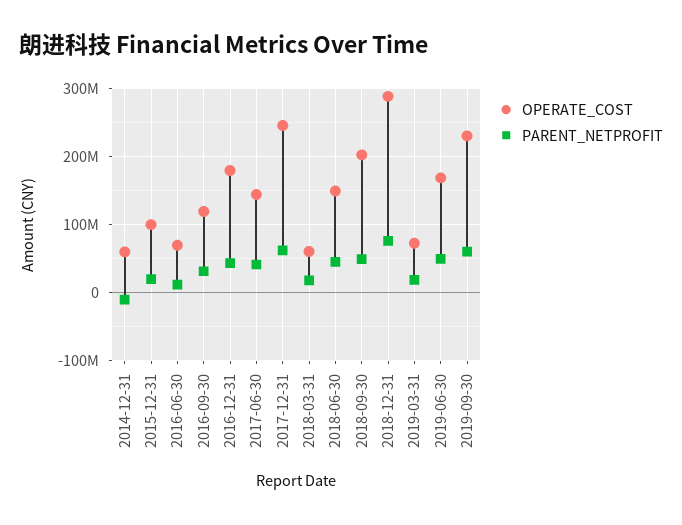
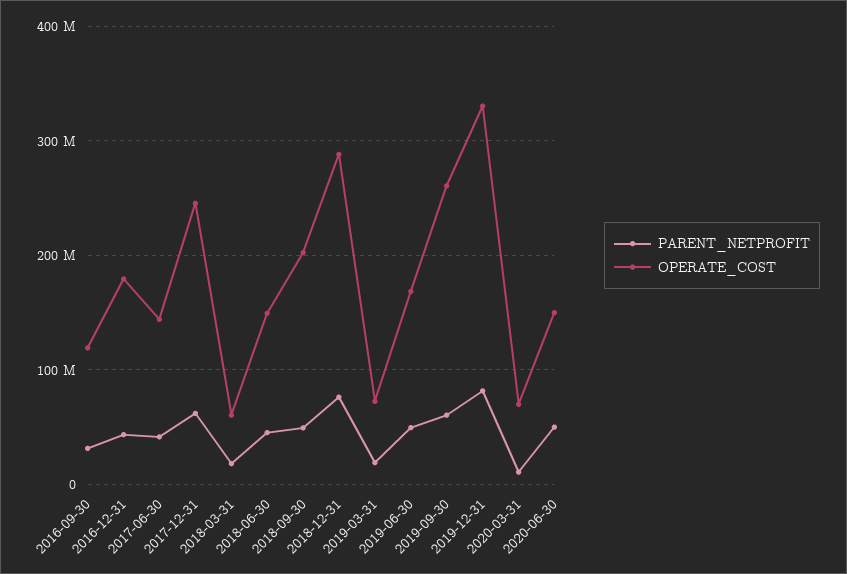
OPERATE_COST, 2014-12-31: 60000000 -> none
PARENT_NETPROFIT, 2014-12-31: -10000000 -> none
OPERATE_COST, 2015-12-31: 100000000 -> none
PARENT_NETPROFIT, 2015-12-31: 20000000 -> none
OPERATE_COST, 2016-06-30: 70000000 -> none
PARENT_NETPROFIT, 2016-06-30: 10000000 -> none
OPERATE_COST, 2019-09-30: 230000000 -> 260000000
PARENT_NETPROFIT, 2019-12-31: none -> 80000000
OPERATE_COST, 2019-12-31: none -> 330000000
PARENT_NETPROFIT, 2020-03-31: none -> 10000000
OPERATE_COST, 2020-03-31: none -> 70000000
PARENT_NETPROFIT, 2020-06-30: none -> 50000000
OPERATE_COST, 2020-06-30: none -> 150000000

